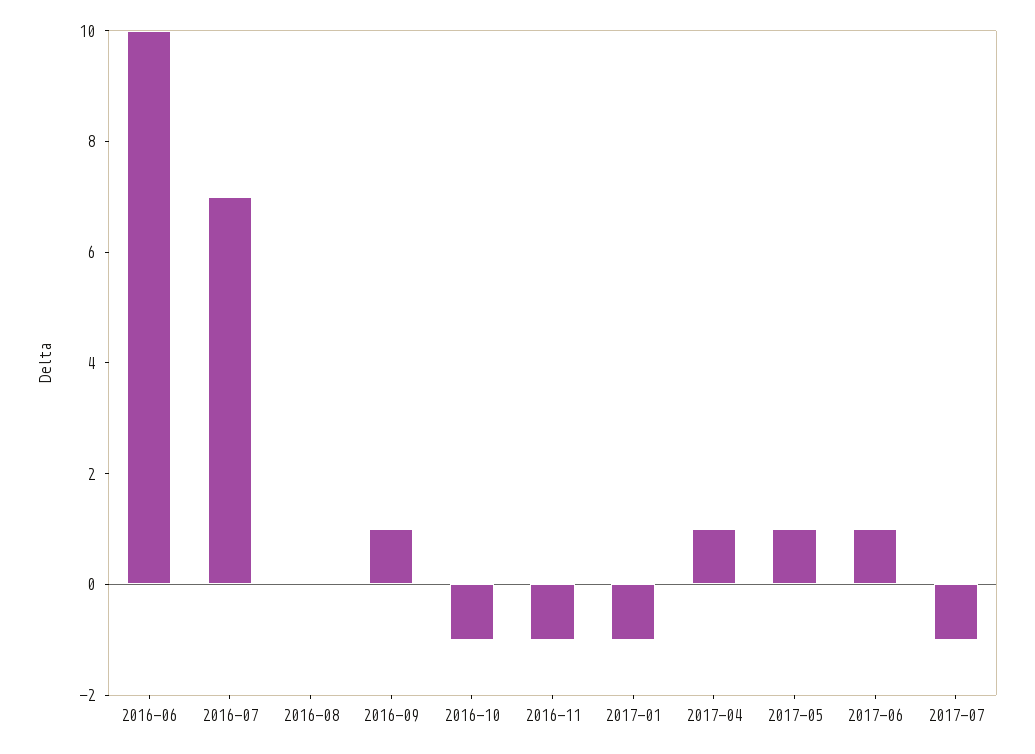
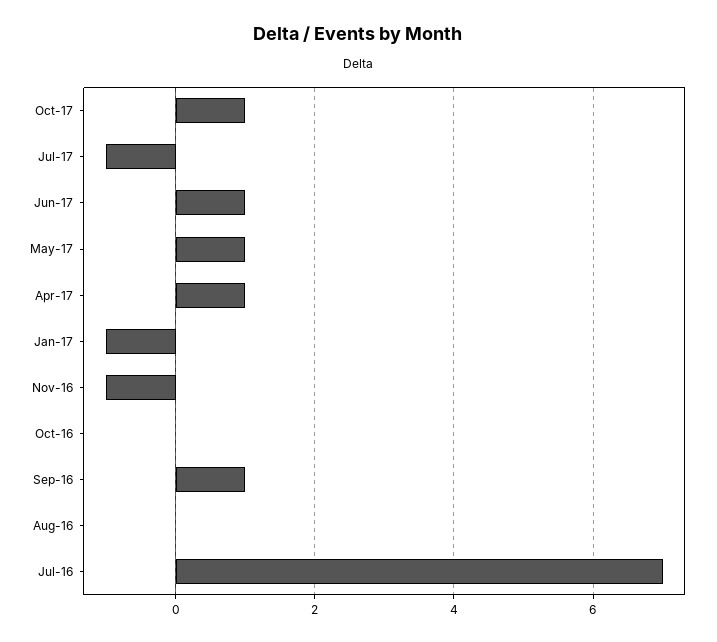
2016-06: 10 -> none
2016-10: -1 -> 0
Oct-17: none -> 1

